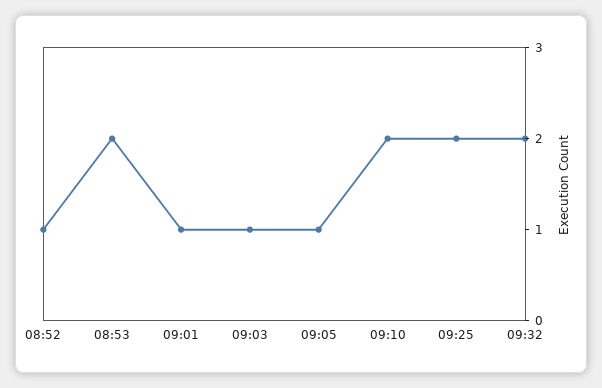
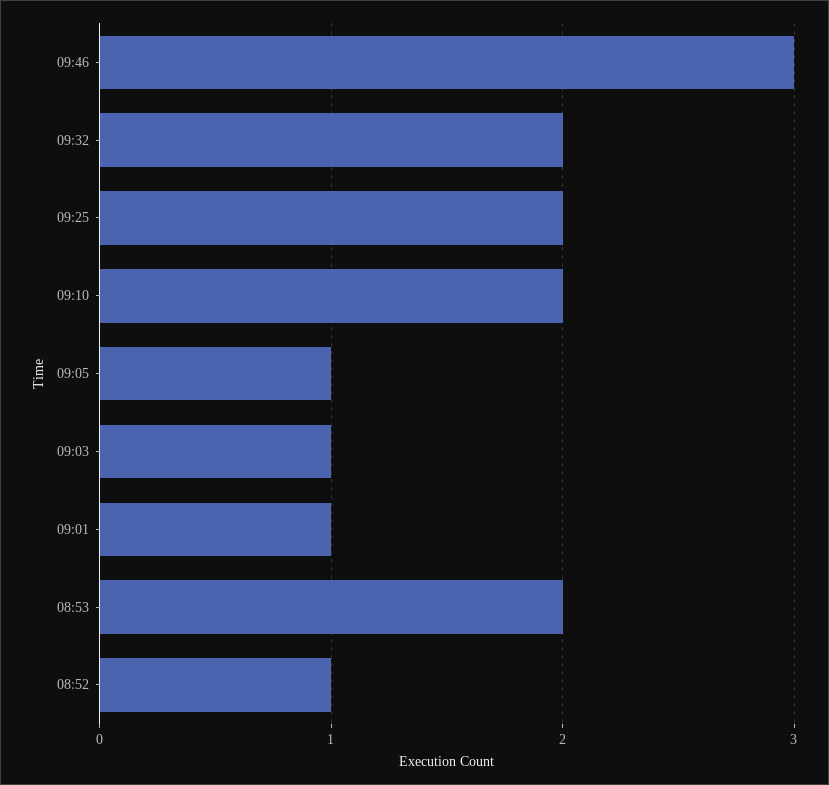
09:46: none -> 3

